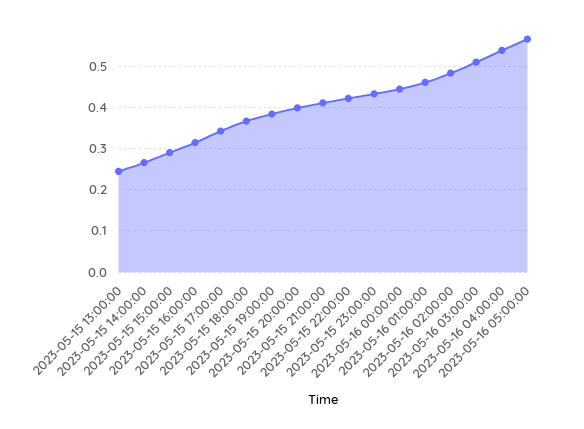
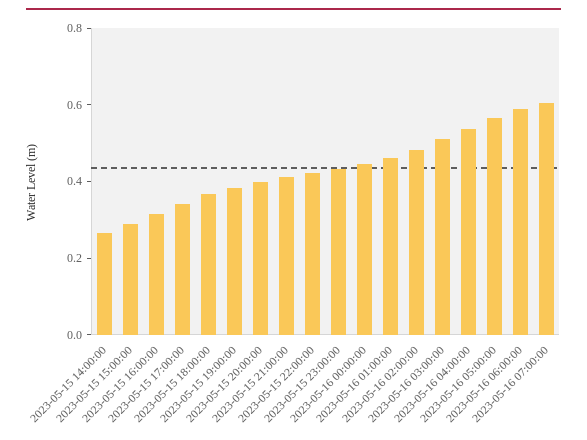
2023-05-15 13:00:00: 0.24 -> none
2023-05-16 06:00:00: none -> 0.6
2023-05-16 07:00:00: none -> 0.6

